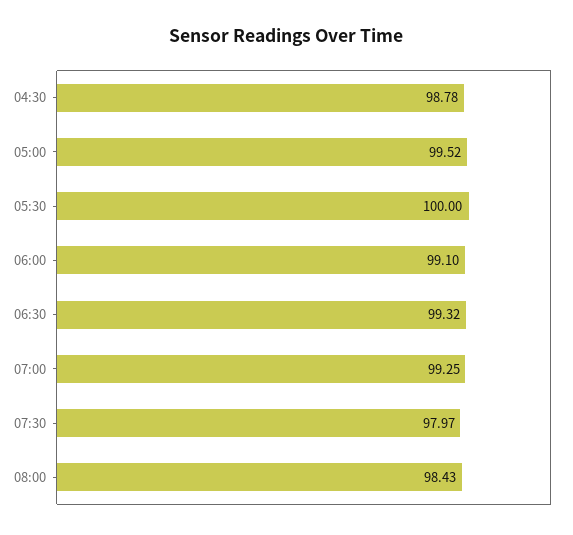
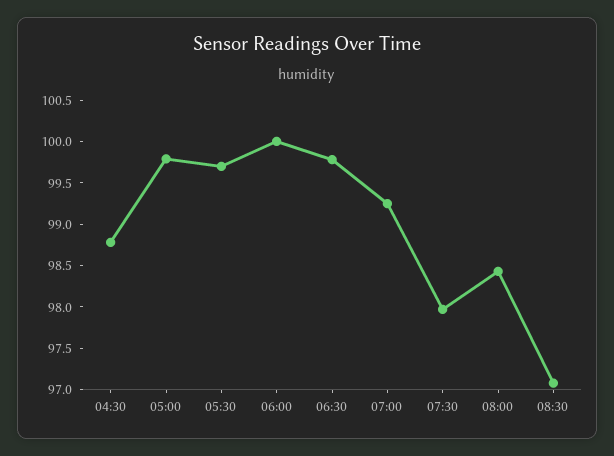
05:00: 99.52 -> 99.8
05:30: 100 -> 99.7
06:00: 99.1 -> 100
06:30: 99.32 -> 99.8
08:30: none -> 97.1

